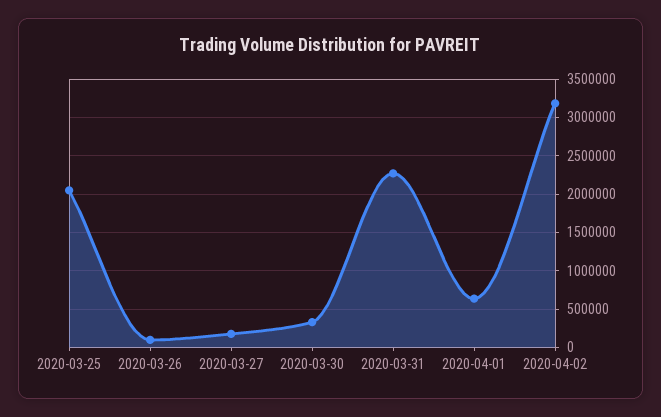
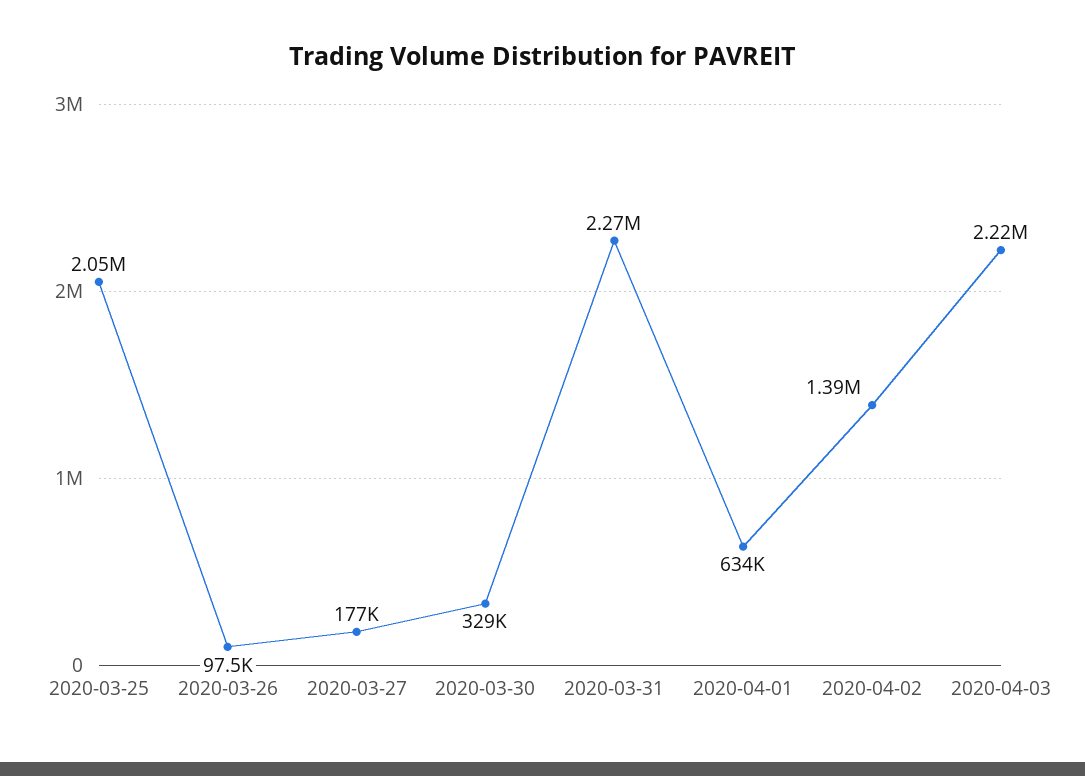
2020-04-02: 3200000 -> 1390000
2020-04-03: none -> 2220000

